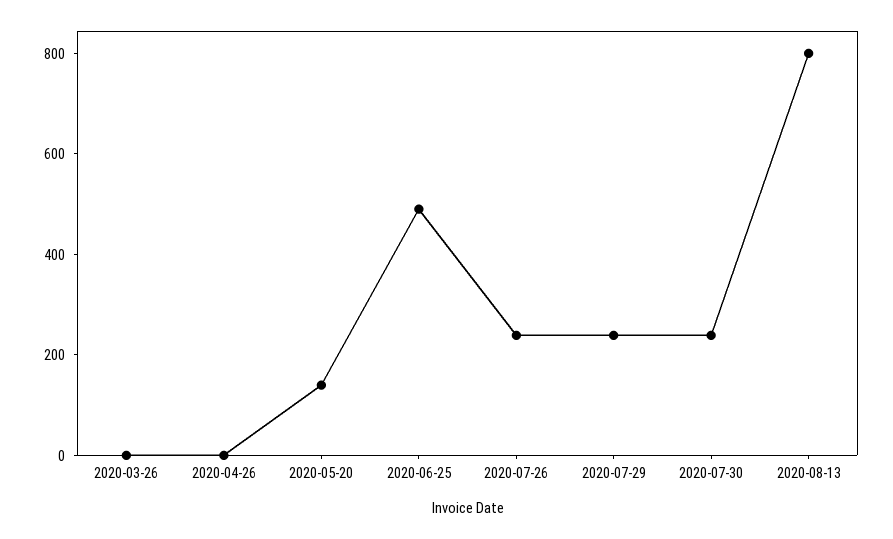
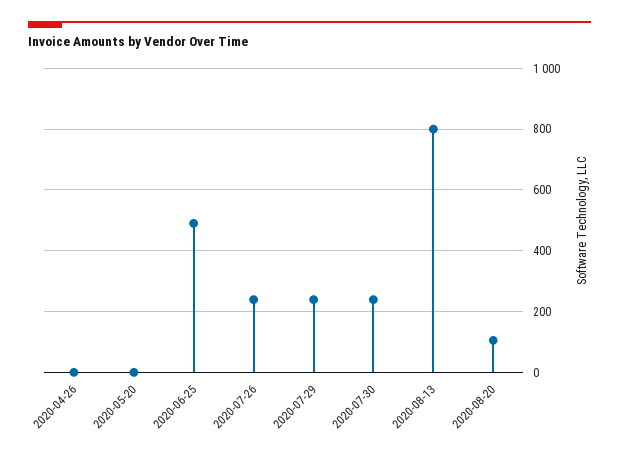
2020-03-26: 0 -> none
2020-05-20: 150 -> 0
2020-08-20: none -> 100

